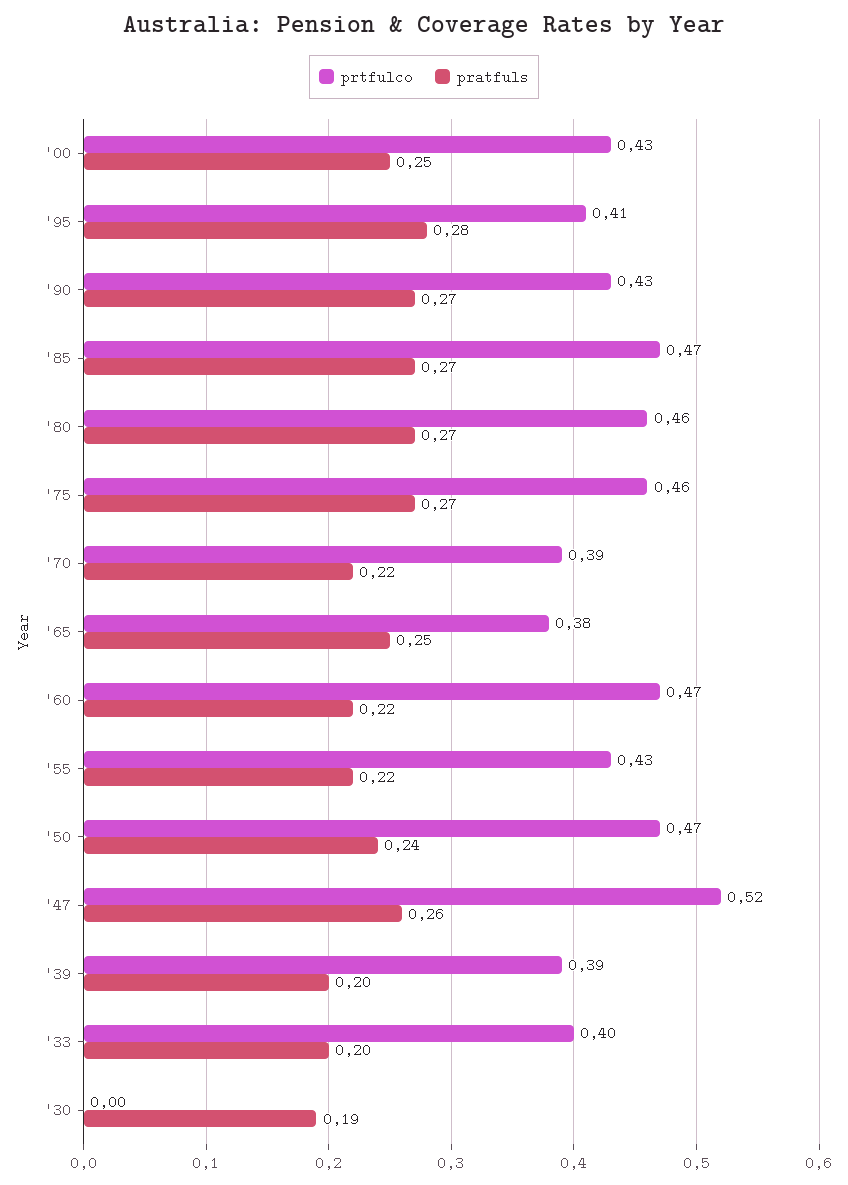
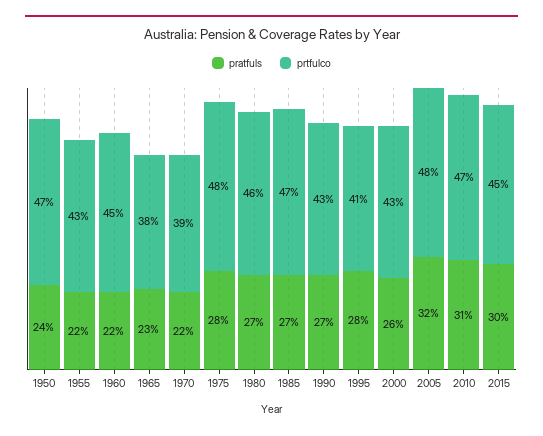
pratfuls, '00: 0.25 -> 0.26
prtfulco, '75: 0.46 -> 0.48
pratfuls, '75: 0.27 -> 0.28
pratfuls, '65: 0.25 -> 0.23
prtfulco, '60: 0.47 -> 0.45
prtfulco, '47: 0.52 -> none
pratfuls, '47: 0.26 -> none
prtfulco, '39: 0.39 -> none
pratfuls, '39: 0.2 -> none
prtfulco, '33: 0.4 -> none
pratfuls, '33: 0.2 -> none
prtfulco, '30: 0 -> none
pratfuls, '30: 0.19 -> none
pratfuls, 2005: none -> 0.32
prtfulco, 2005: none -> 0.48
pratfuls, 2010: none -> 0.31
prtfulco, 2010: none -> 0.47
pratfuls, 2015: none -> 0.3
prtfulco, 2015: none -> 0.45

